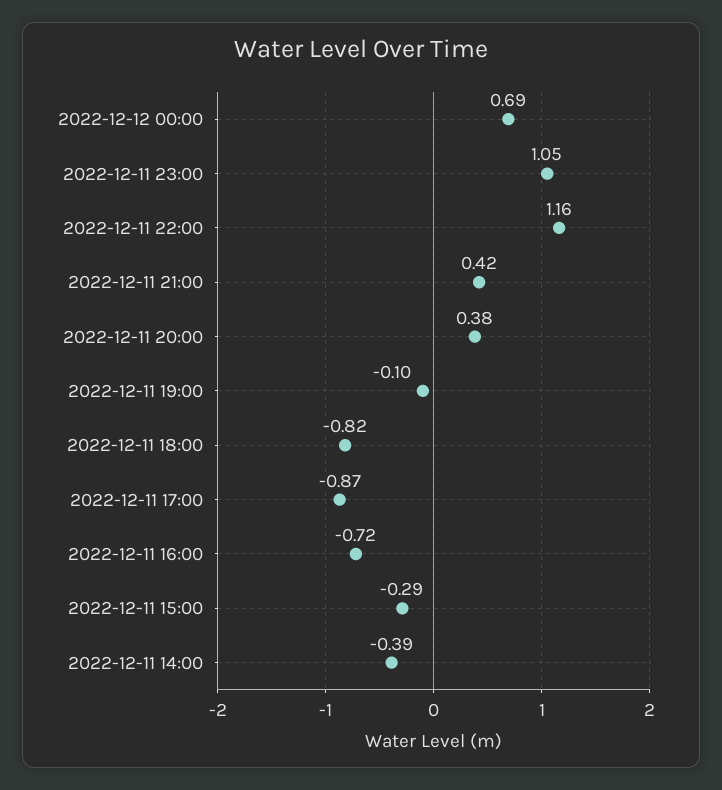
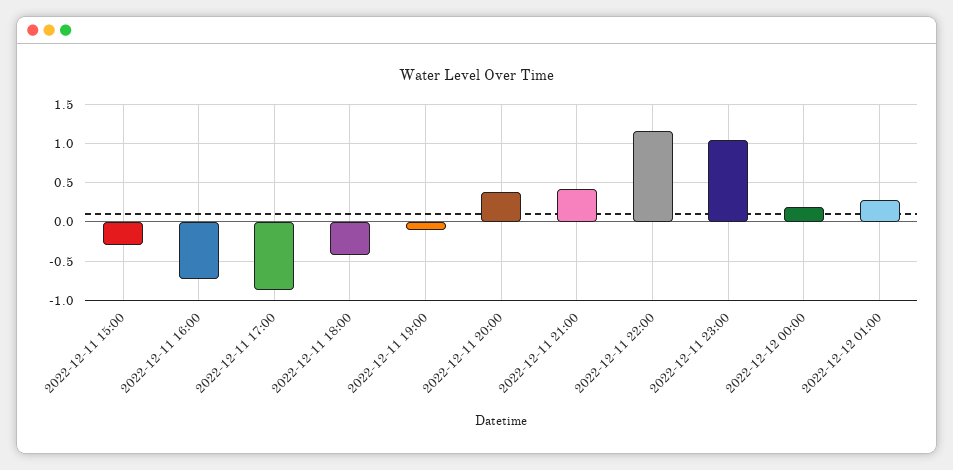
2022-12-12 00:00: 0.69 -> 0.2
2022-12-11 18:00: -0.82 -> -0.4
2022-12-11 14:00: -0.39 -> none
2022-12-12 01:00: none -> 0.3

